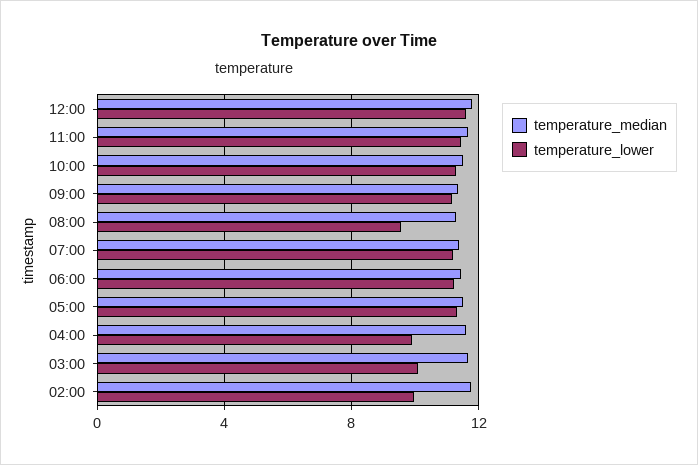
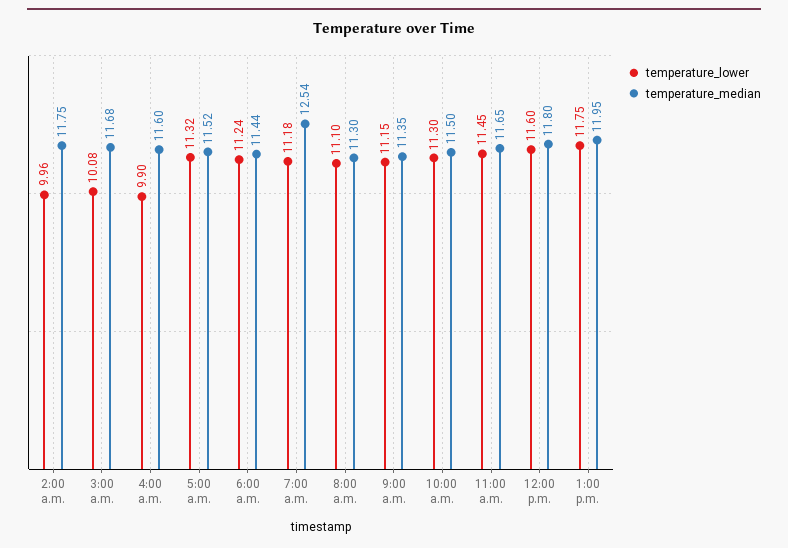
temperature_lower, 08:00: 9.5 -> 11.1
temperature_median, 07:00: 11.5 -> 12.54
temperature_lower, 1:00 p.m.: none -> 11.75
temperature_median, 1:00 p.m.: none -> 11.95

